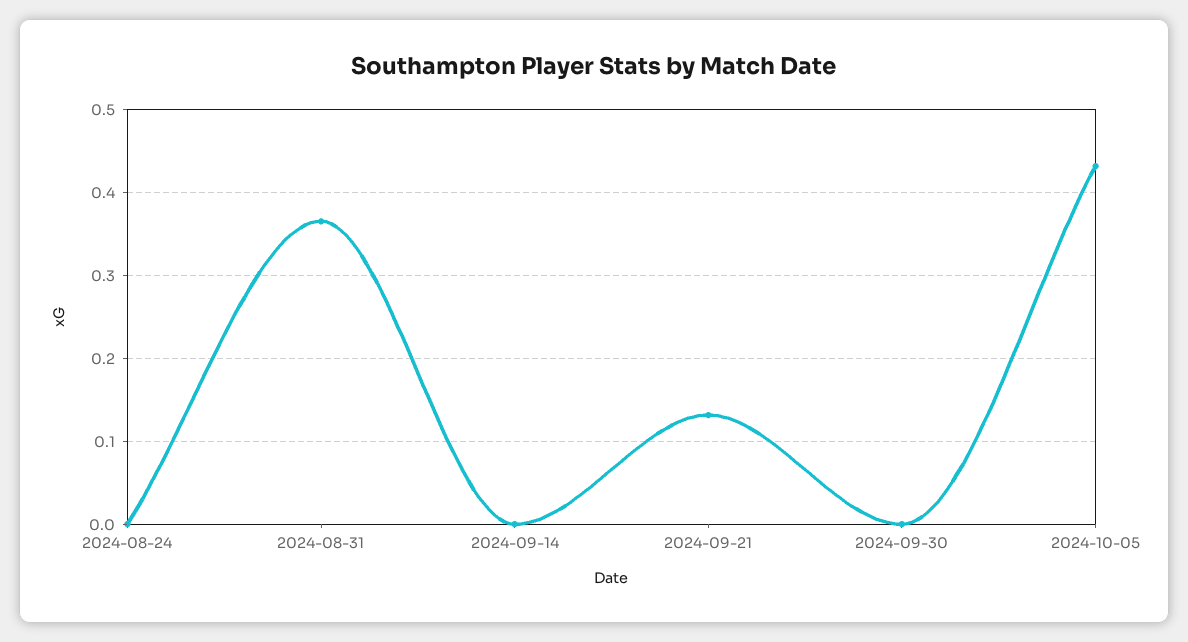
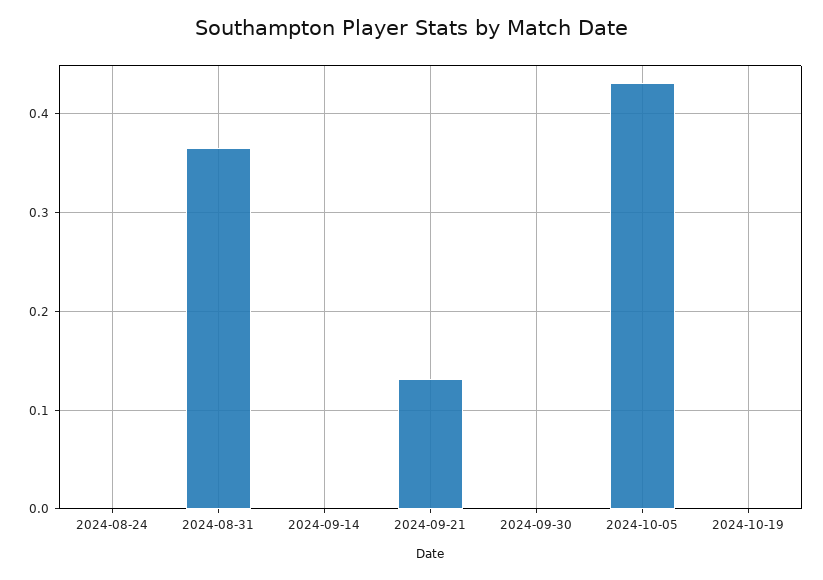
2024-10-19: none -> 0

